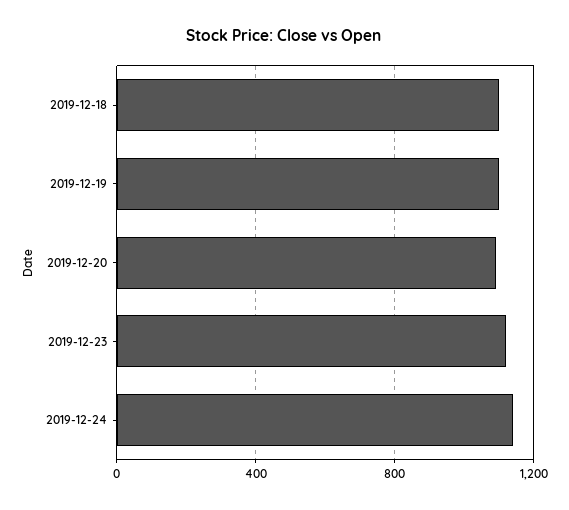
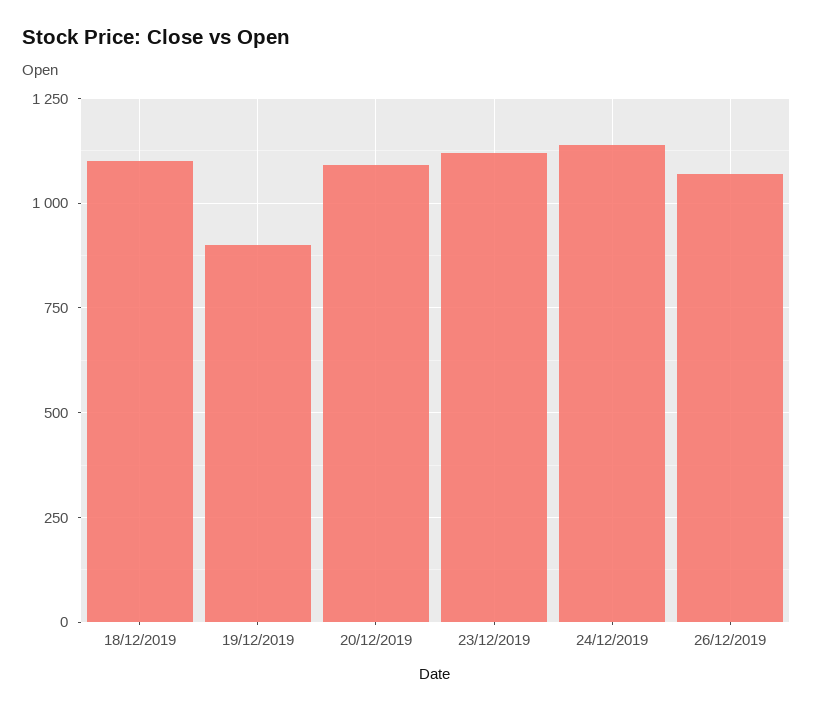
2019-12-19: 1100 -> 900
26/12/2019: none -> 1075

